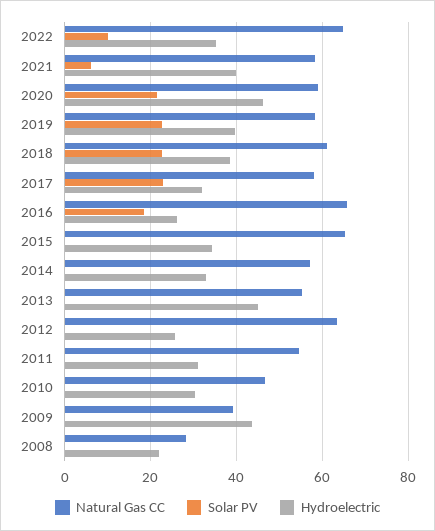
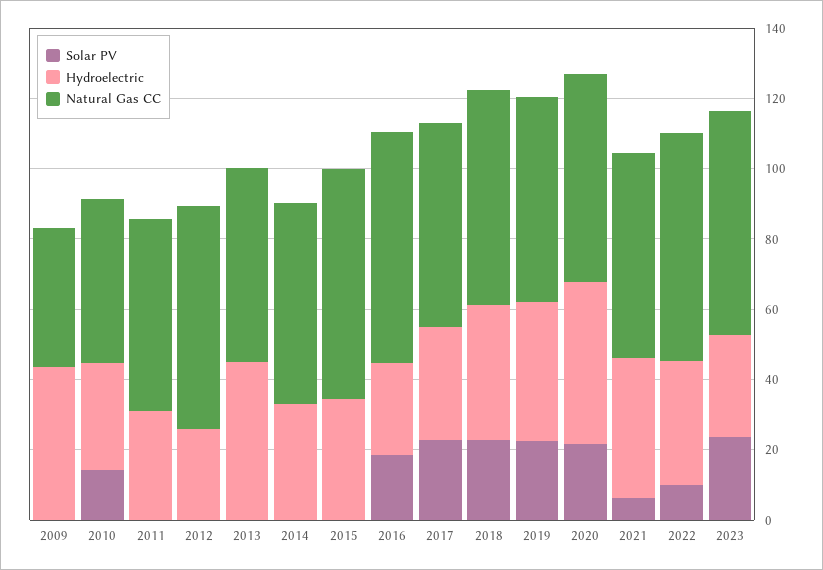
Solar PV, 2010: 0 -> 15
Natural Gas CC, 2008: 28 -> none
Solar PV, 2008: 0 -> none
Hydroelectric, 2008: 22 -> none
Solar PV, 2023: none -> 25
Hydroelectric, 2023: none -> 30
Natural Gas CC, 2023: none -> 65

